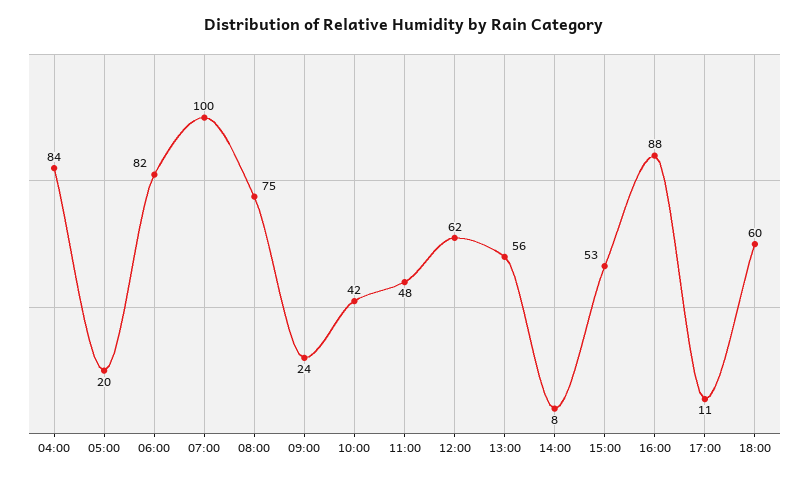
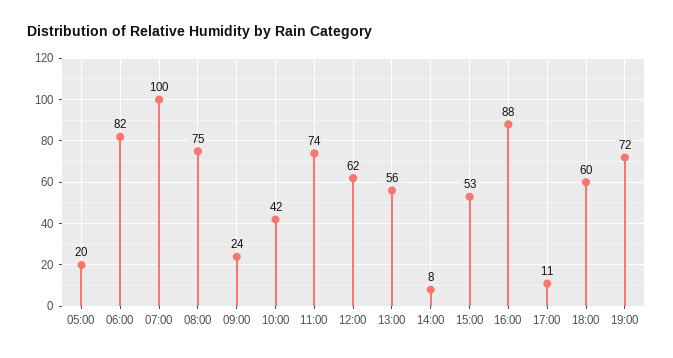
04:00: 84 -> none
11:00: 48 -> 74
19:00: none -> 72

